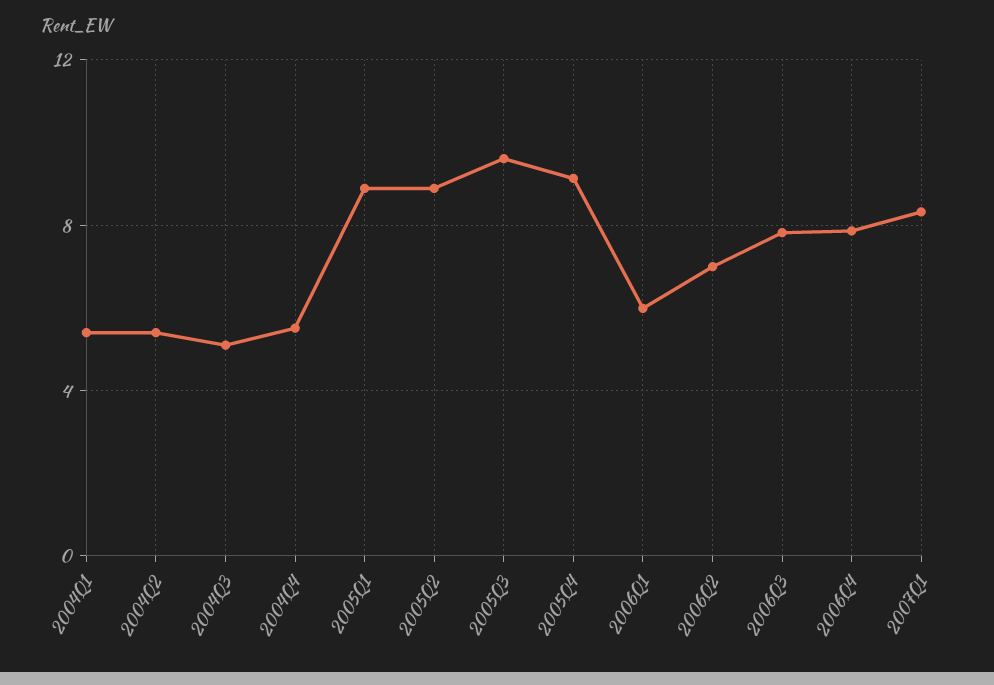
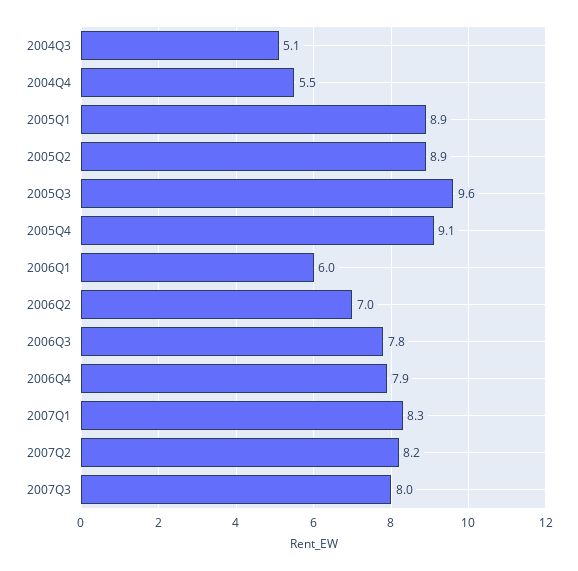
2004Q1: 5.5 -> none
2004Q2: 5.5 -> none
2007Q2: none -> 8.2
2007Q3: none -> 8

